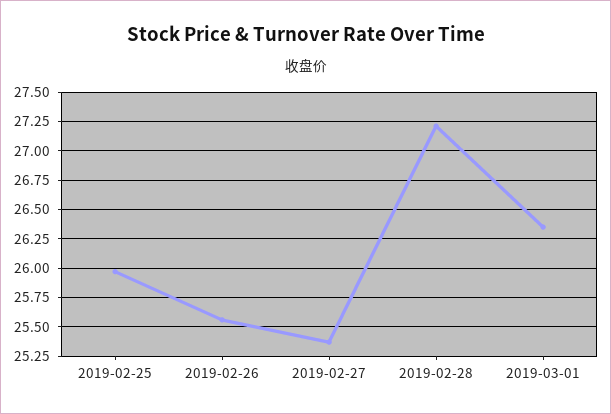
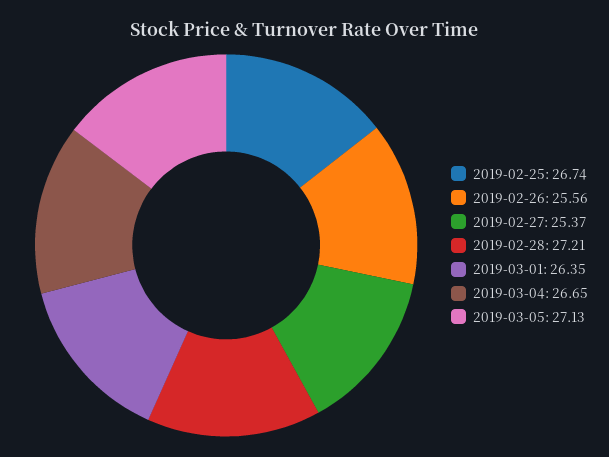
2019-02-25: 26 -> 26.74
2019-03-04: none -> 26.65
2019-03-05: none -> 27.13

